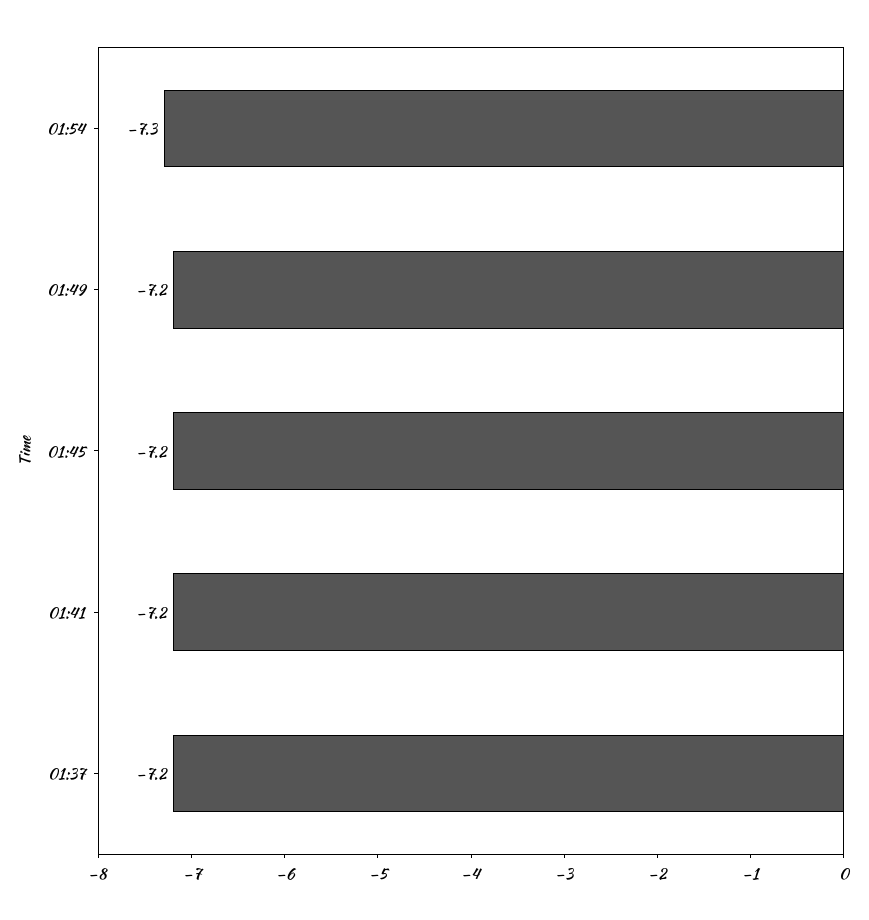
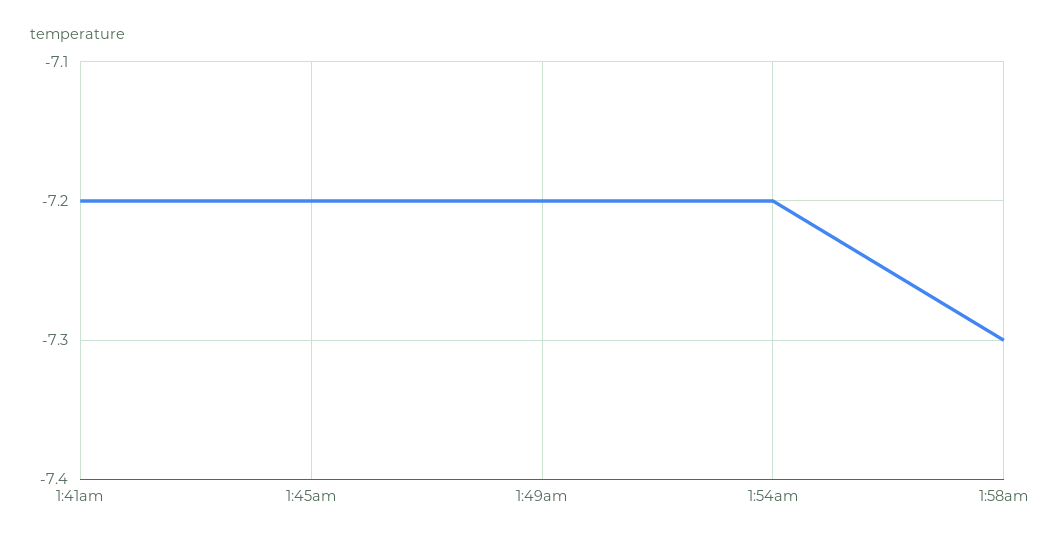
01:54: -7.3 -> -7.2
01:37: -7.2 -> none
1:58am: none -> -7.3

